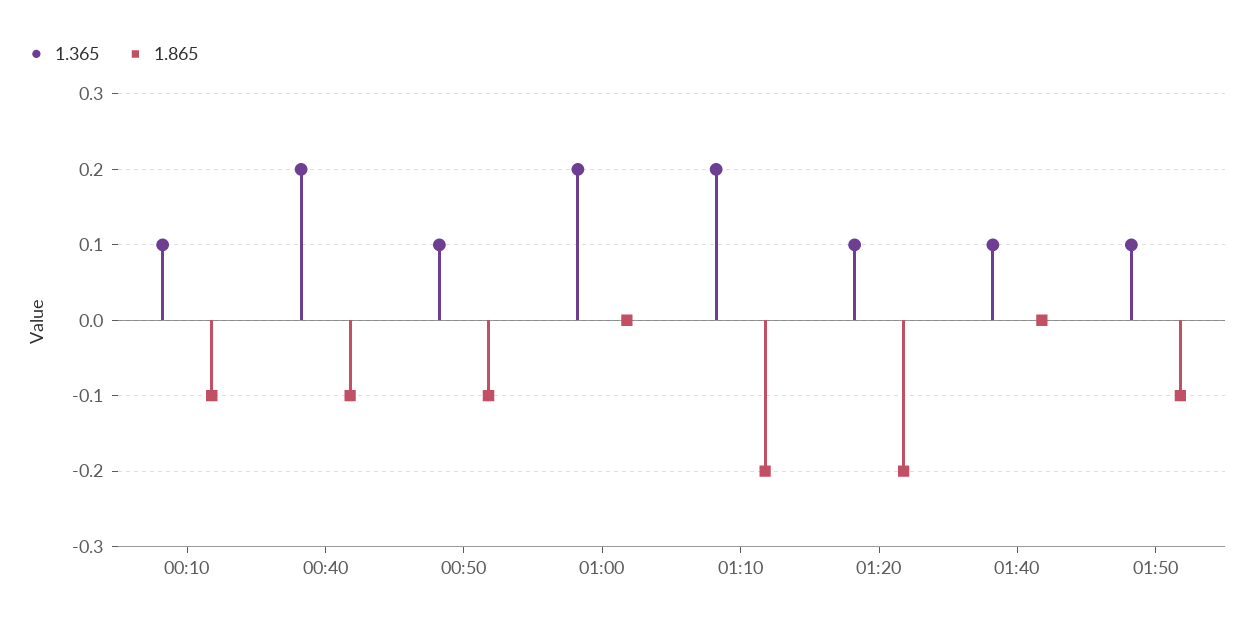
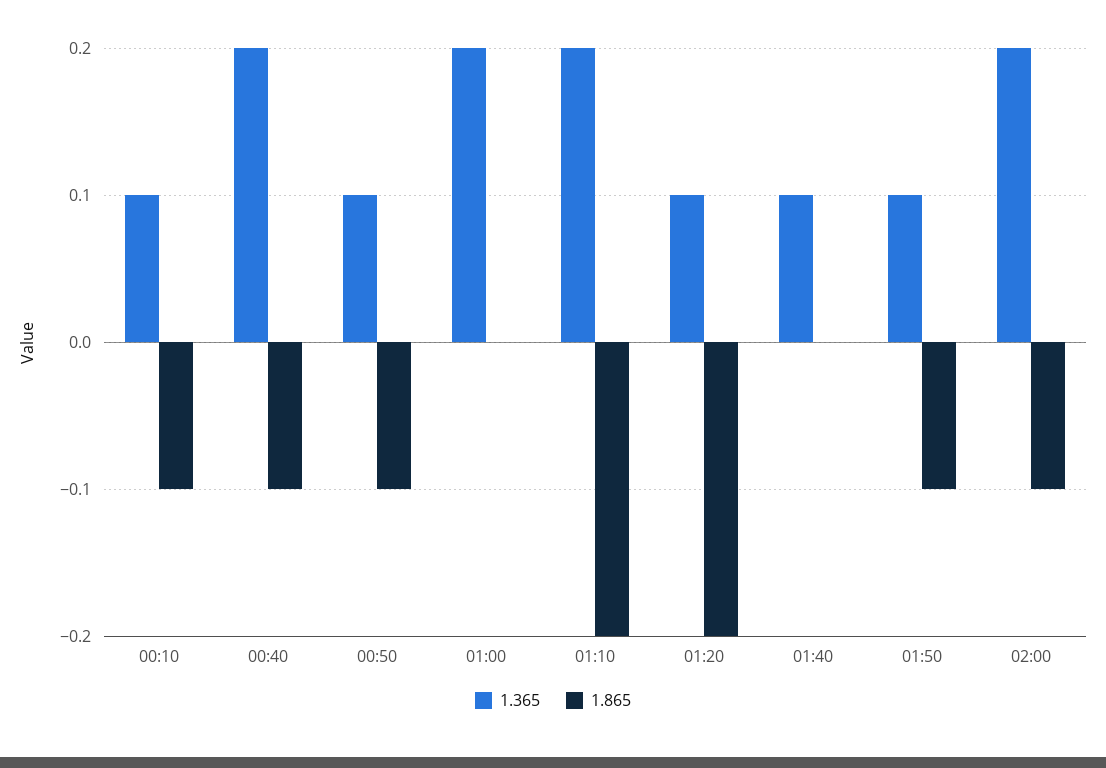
1.365, 02:00: none -> 0.2
1.865, 02:00: none -> -0.1

